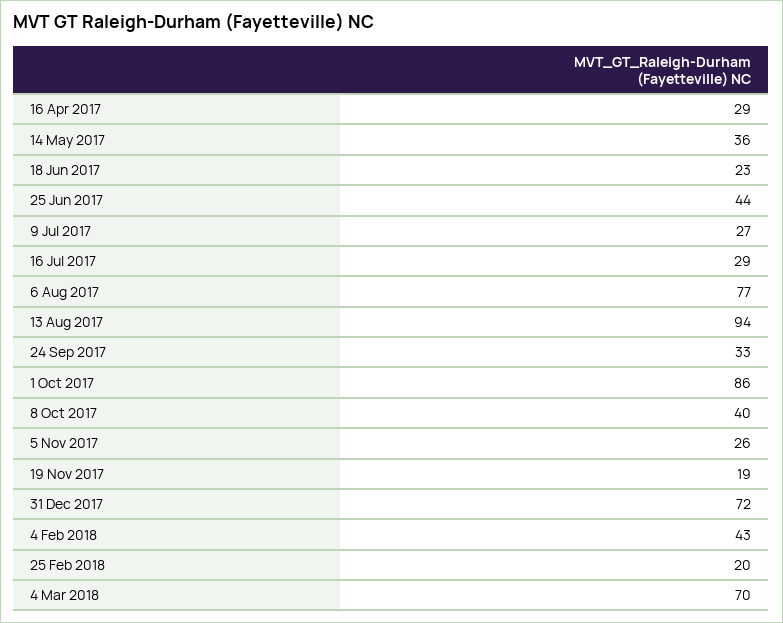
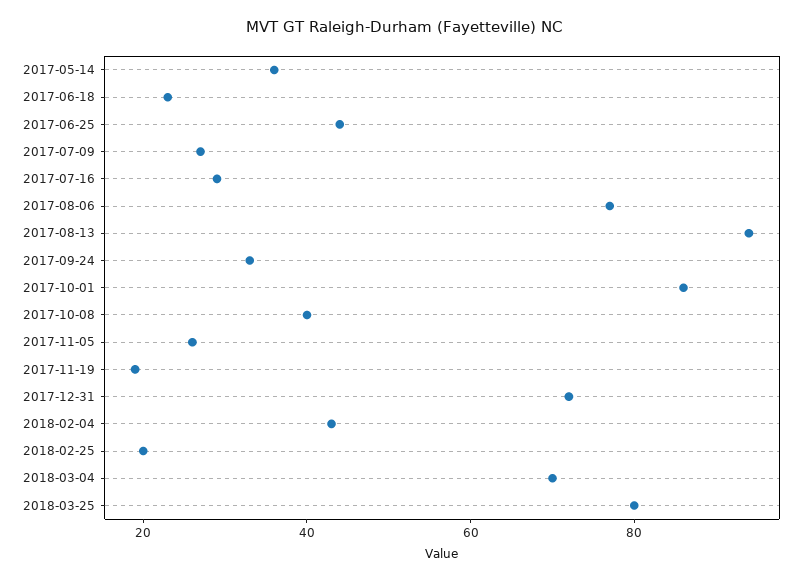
16 Apr 2017: 29 -> none
2018-03-25: none -> 80

